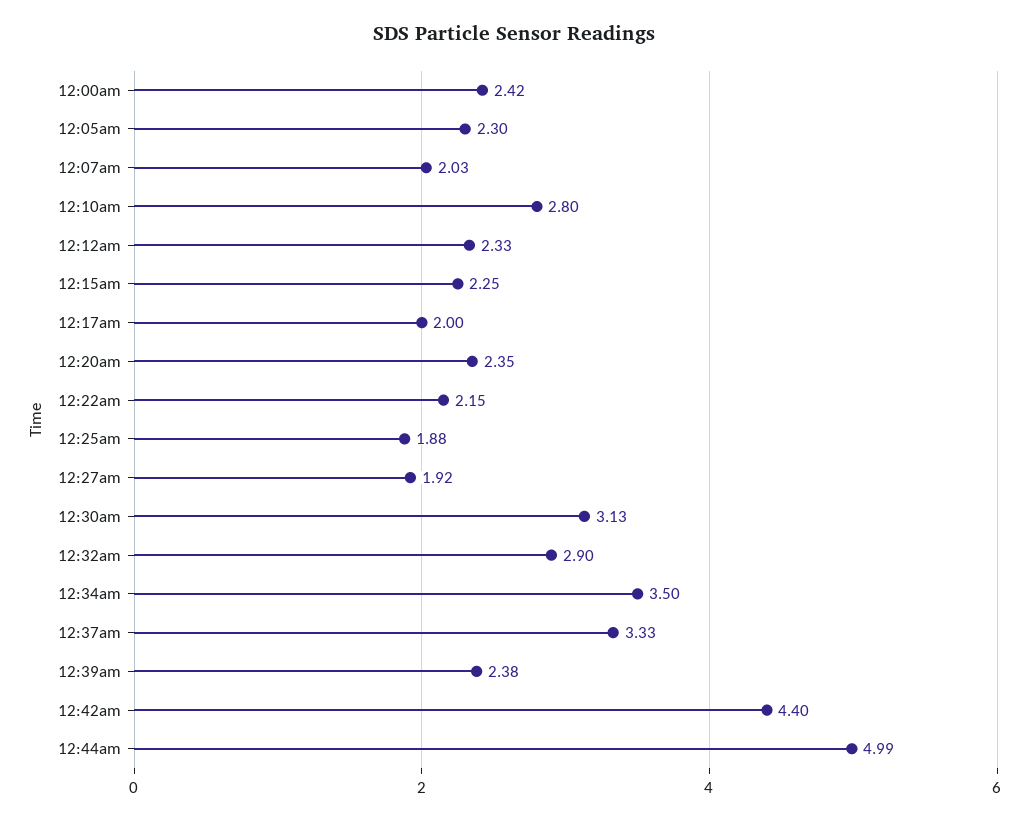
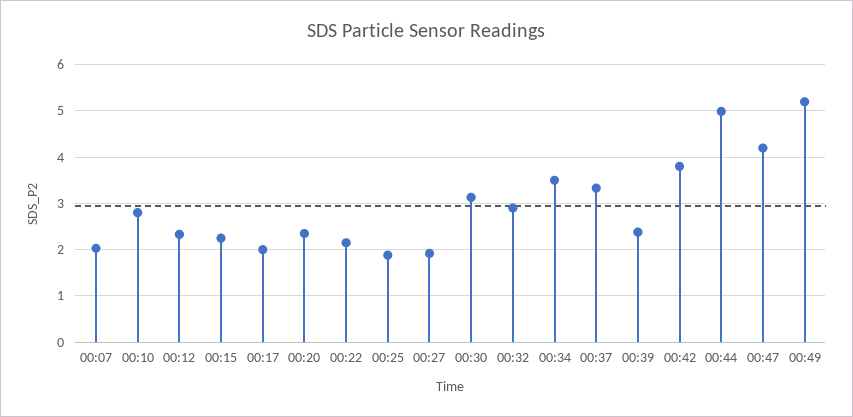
12:00am: 2.42 -> none
12:05am: 2.3 -> none
12:42am: 4.4 -> 3.8
00:47: none -> 4.2
00:49: none -> 5.2

